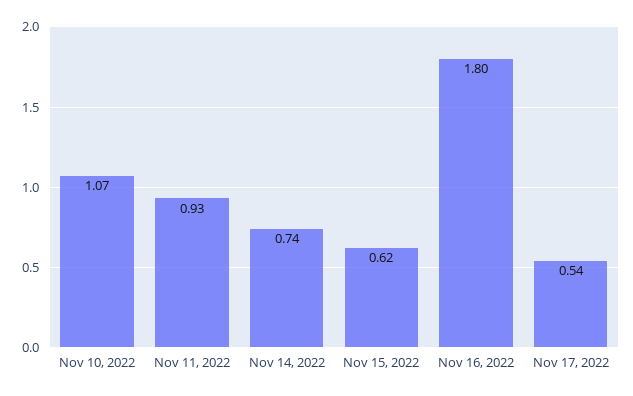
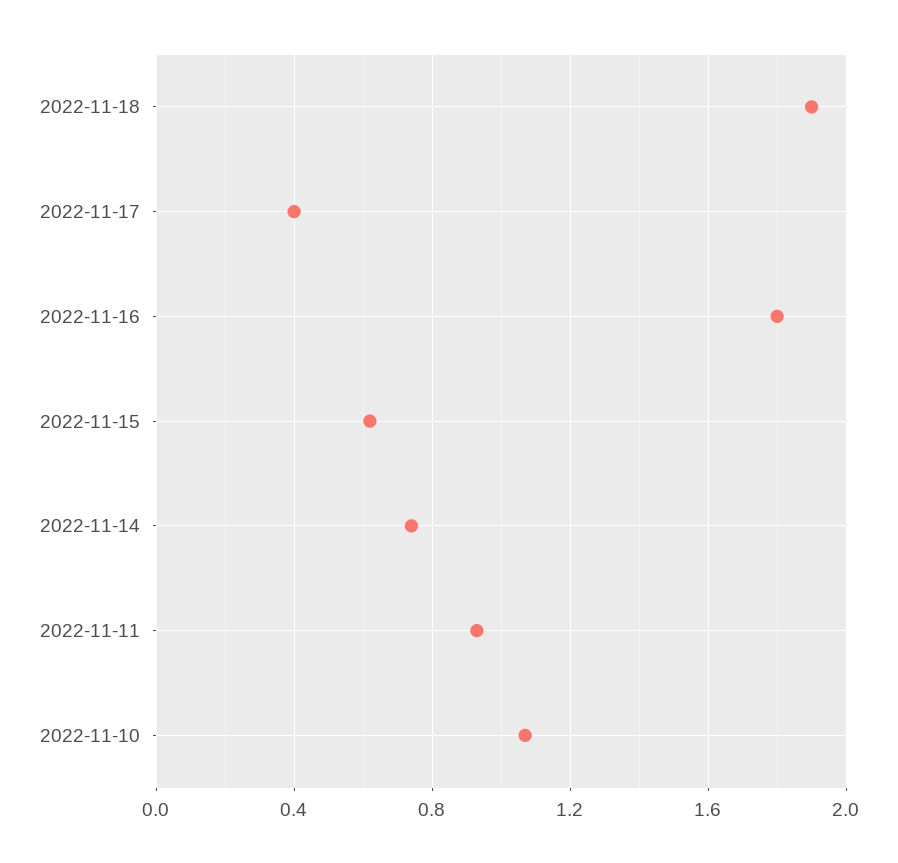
Nov 17, 2022: 0.54 -> 0.4
2022-11-18: none -> 1.9

